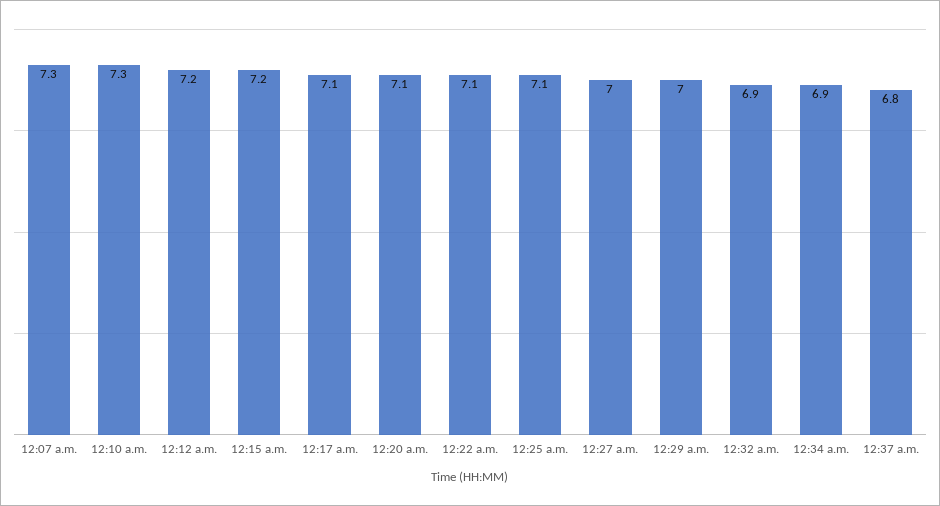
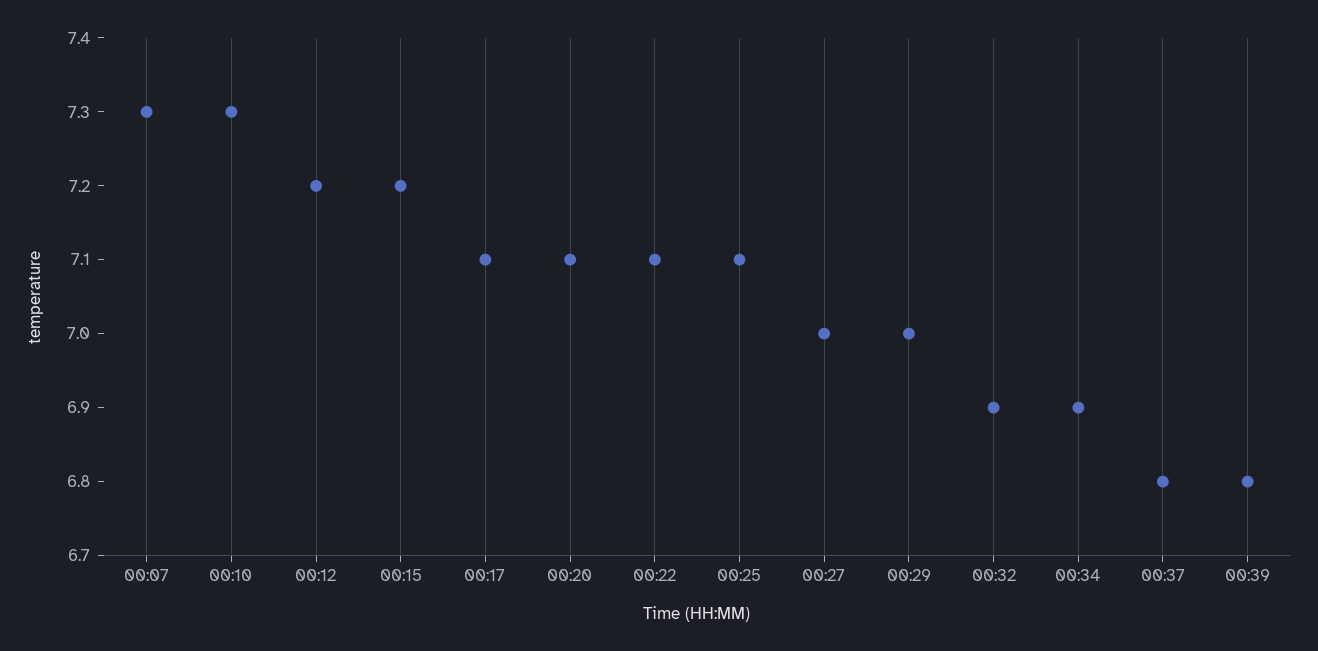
00:39: none -> 6.8

